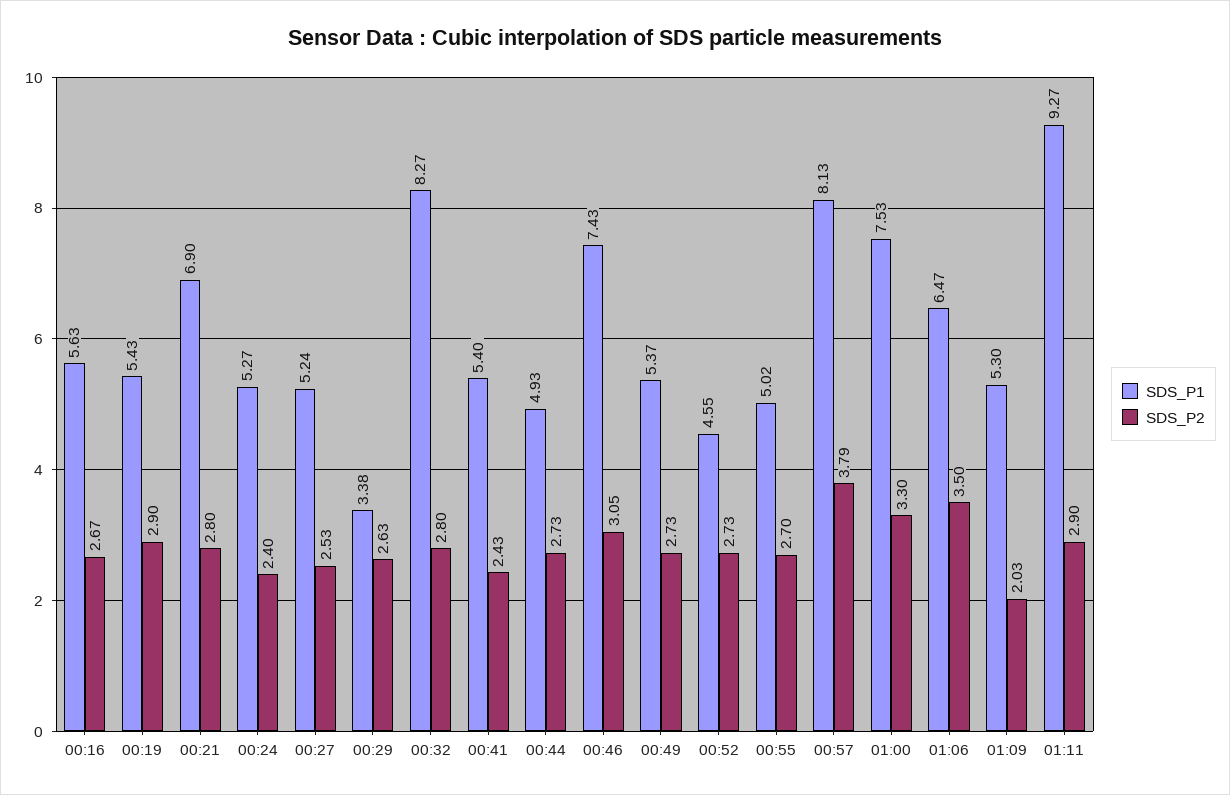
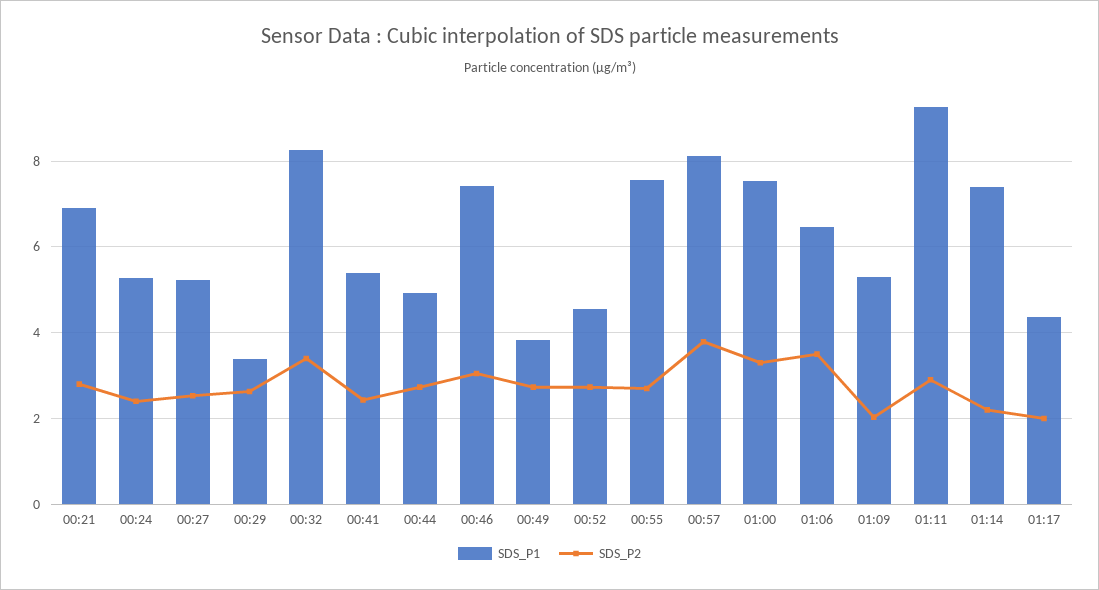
SDS_P1, 00:16: 5.63 -> none
SDS_P2, 00:16: 2.67 -> none
SDS_P1, 00:19: 5.43 -> none
SDS_P2, 00:19: 2.9 -> none
SDS_P2, 00:32: 2.8 -> 3.4
SDS_P1, 00:49: 5.37 -> 3.8
SDS_P1, 00:55: 5.02 -> 7.6
SDS_P1, 01:14: none -> 7.4
SDS_P2, 01:14: none -> 2.2
SDS_P1, 01:17: none -> 4.4
SDS_P2, 01:17: none -> 2

